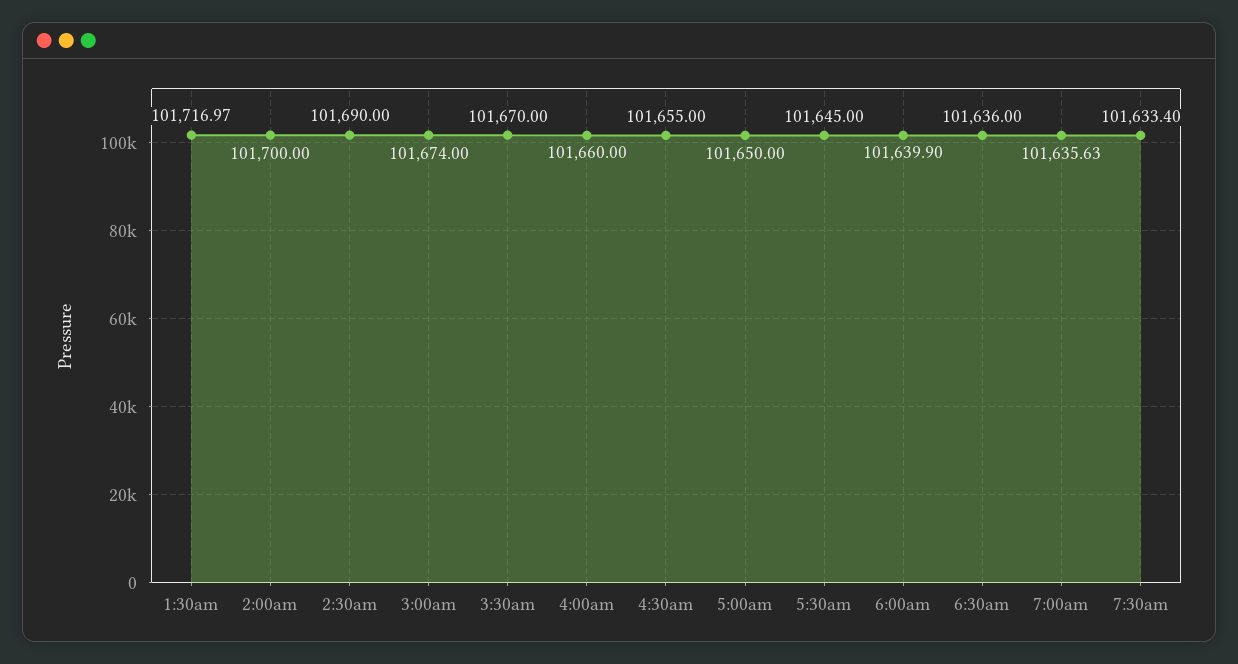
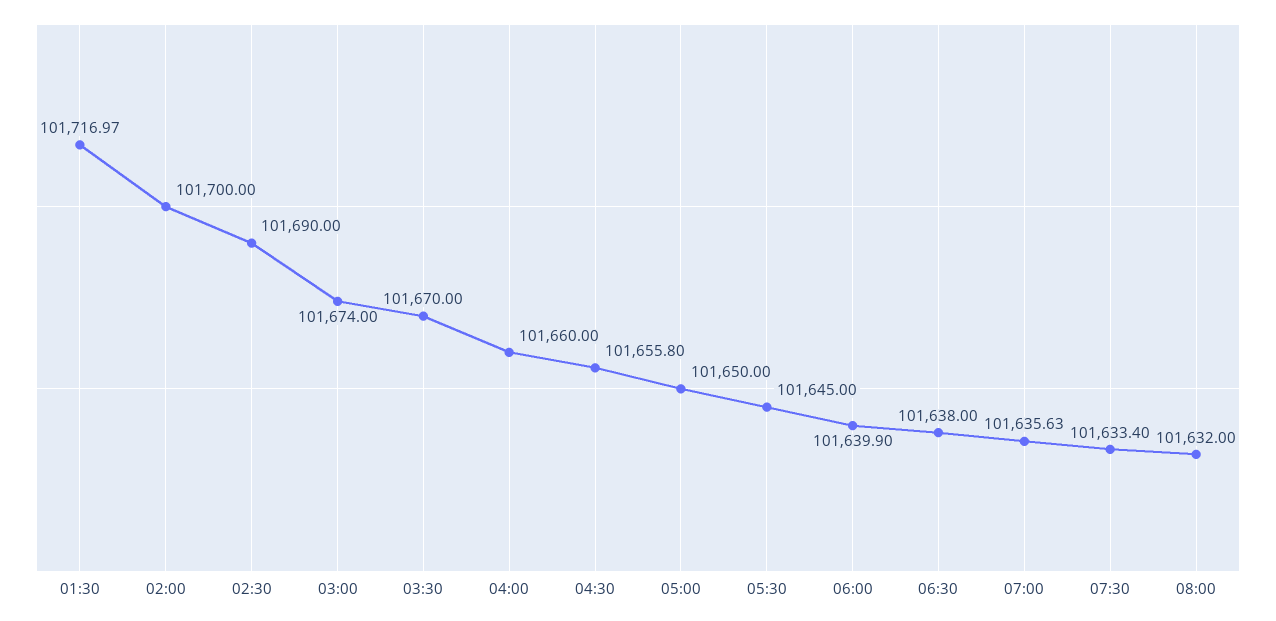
4:30am: 101655 -> 101655.8
6:30am: 101636 -> 101638
08:00: none -> 101632

